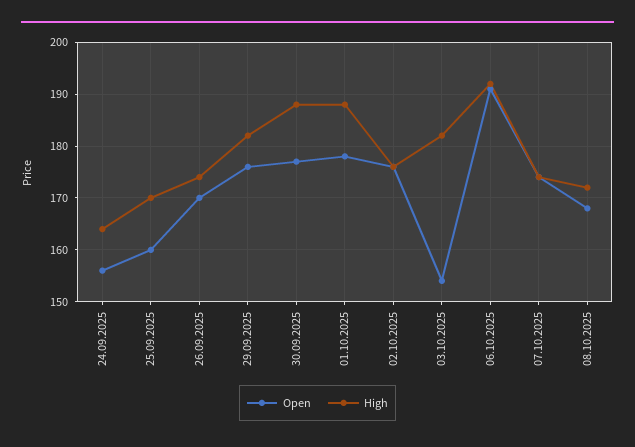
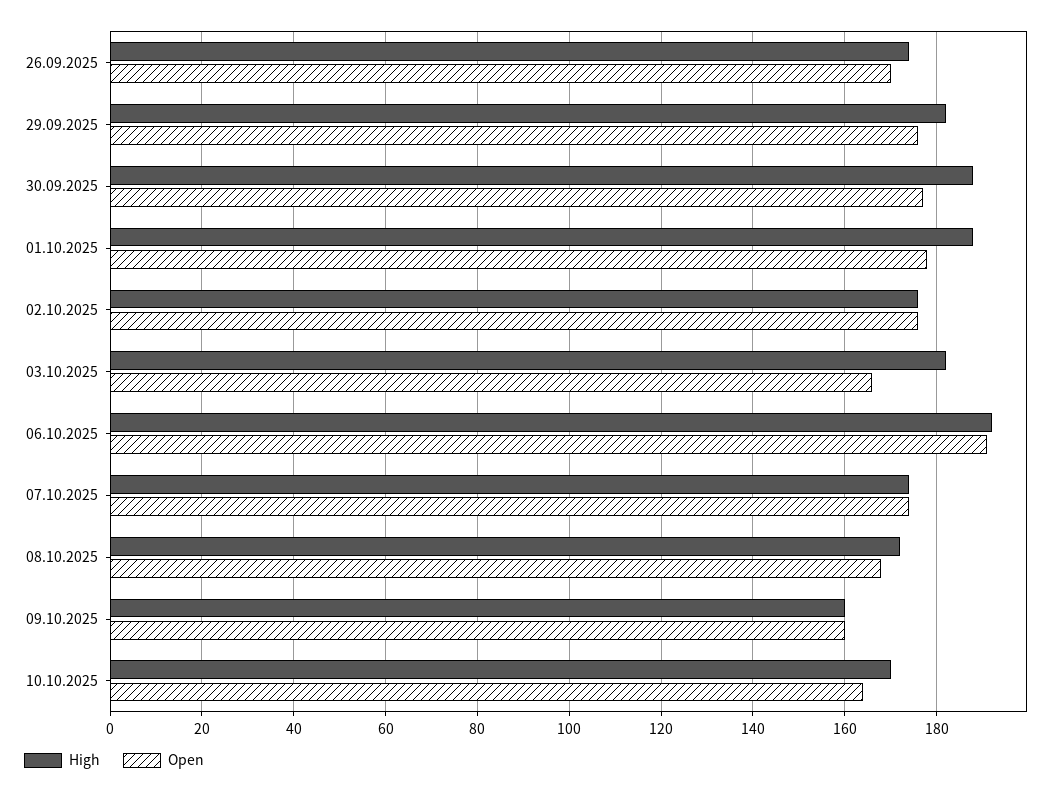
Open, 24.09.2025: 155 -> none
High, 24.09.2025: 165 -> none
Open, 25.09.2025: 160 -> none
High, 25.09.2025: 170 -> none
Open, 03.10.2025: 155 -> 165
High, 09.10.2025: none -> 160
Open, 09.10.2025: none -> 160
High, 10.10.2025: none -> 170
Open, 10.10.2025: none -> 165

